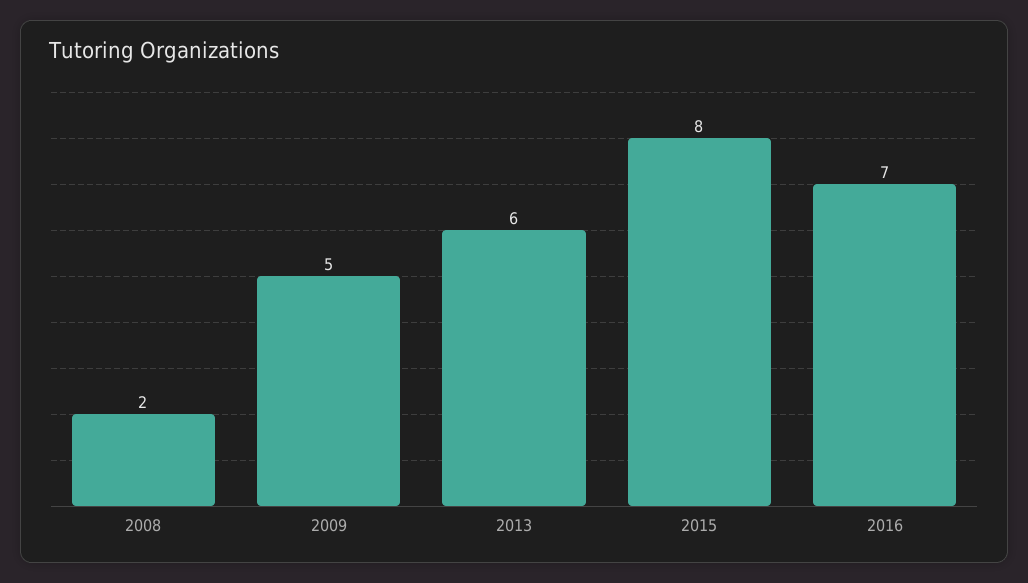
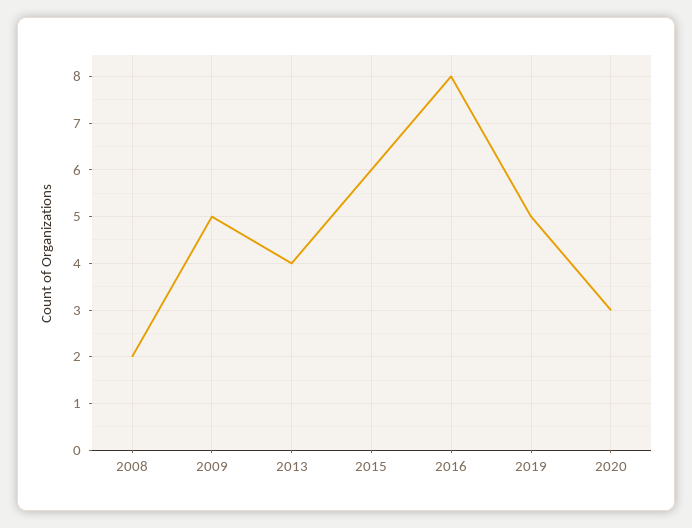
2013: 6 -> 4
2015: 8 -> 6
2016: 7 -> 8
2019: none -> 5
2020: none -> 3

